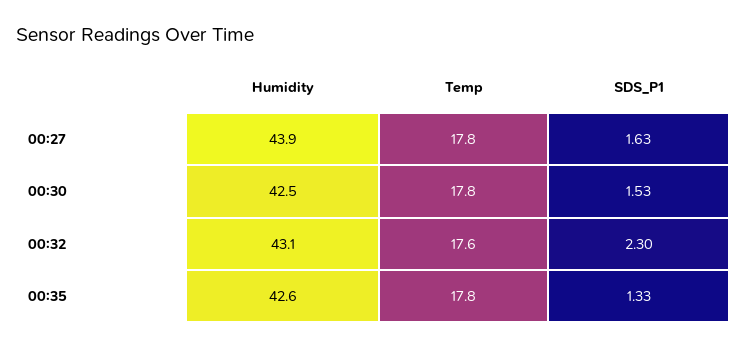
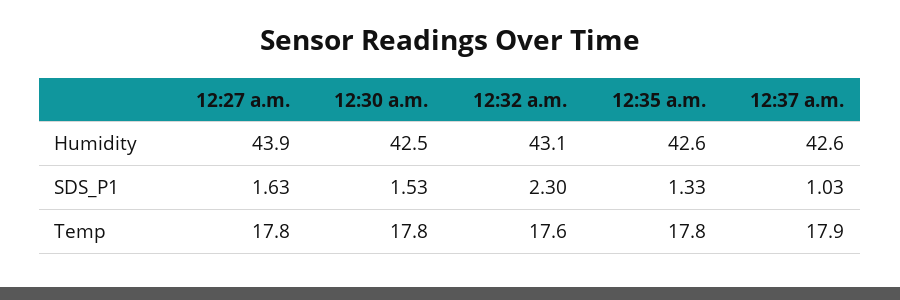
Humidity, 12:37 a.m.: none -> 42.6
SDS_P1, 12:37 a.m.: none -> 1.03
Temp, 12:37 a.m.: none -> 17.9

